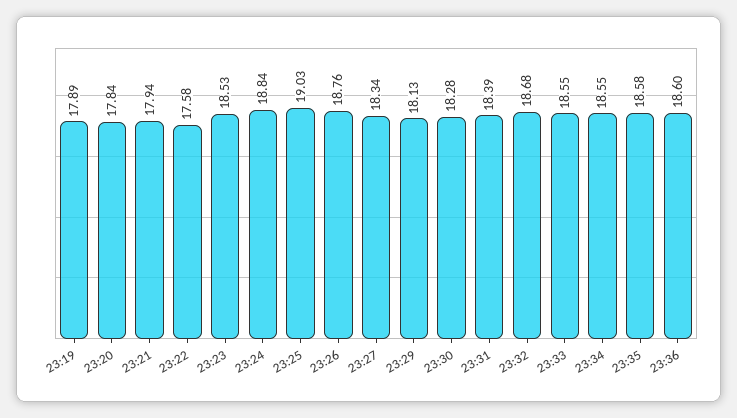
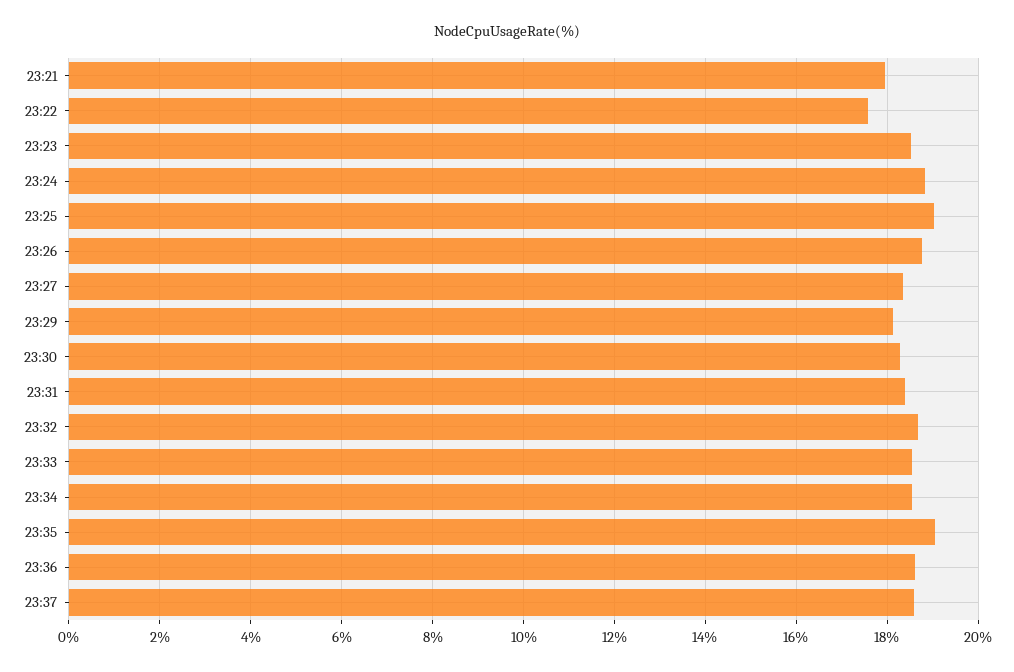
23:19: 17.89 -> none
23:20: 17.84 -> none
23:35: 18.58 -> 19
23:37: none -> 18.6

